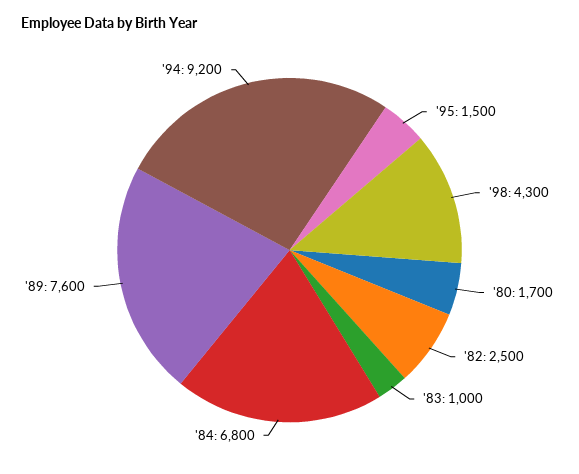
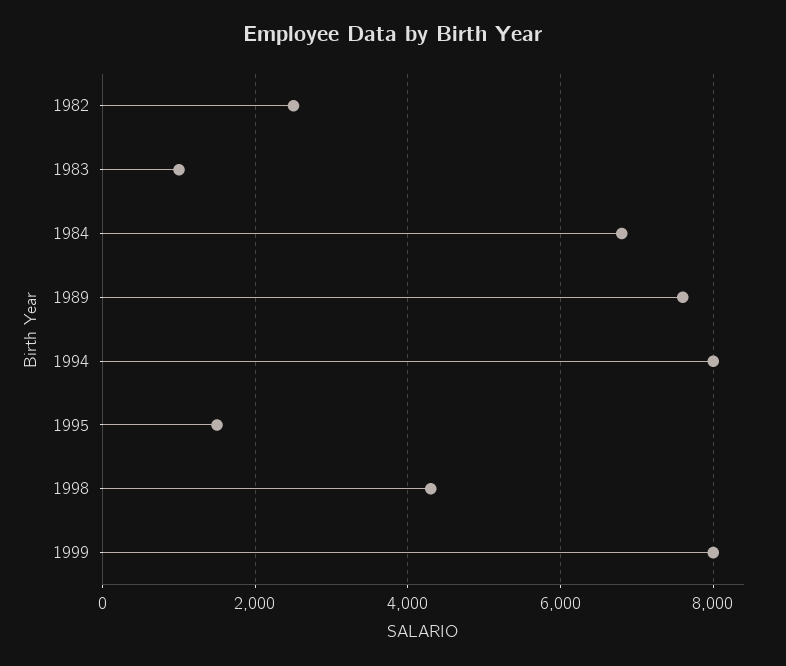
'80: 1700 -> none
'94: 9200 -> 8000
1999: none -> 8000

